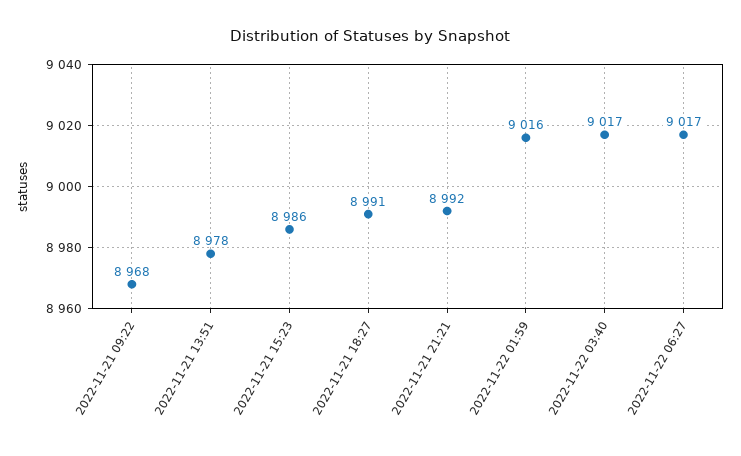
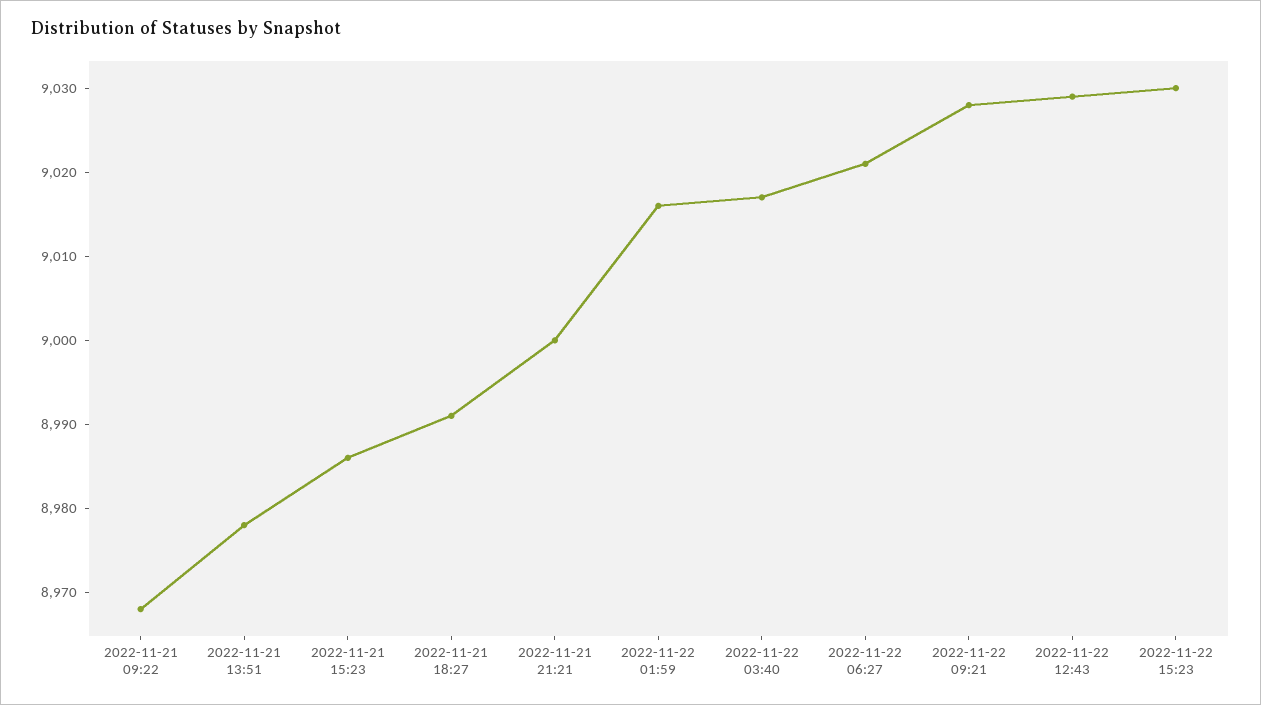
2022-11-21 21:21: 8992 -> 9000
2022-11-22 06:27: 9017 -> 9021
2022-11-22 09:21: none -> 9028
2022-11-22 12:43: none -> 9029
2022-11-22 15:23: none -> 9030

